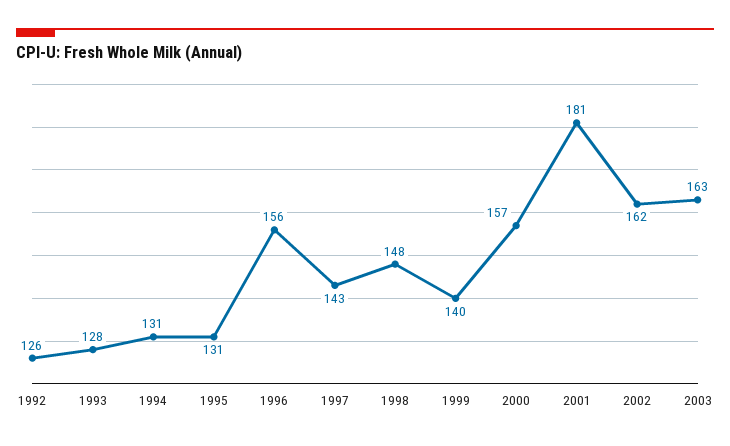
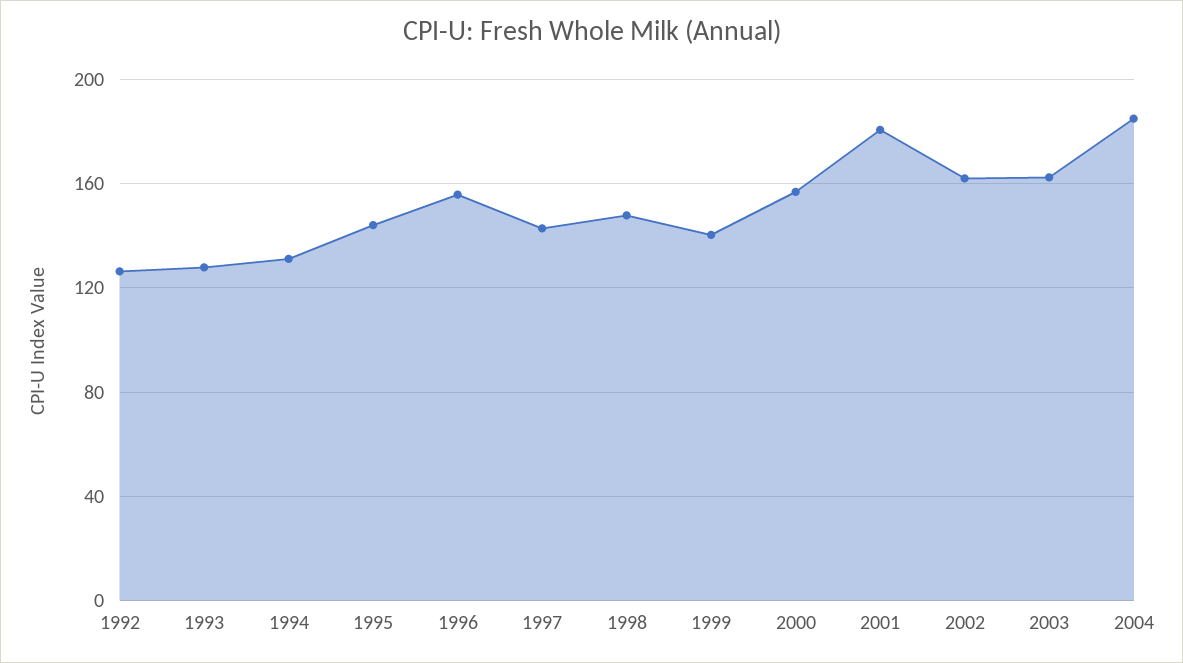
1995: 131 -> 145
2004: none -> 185

